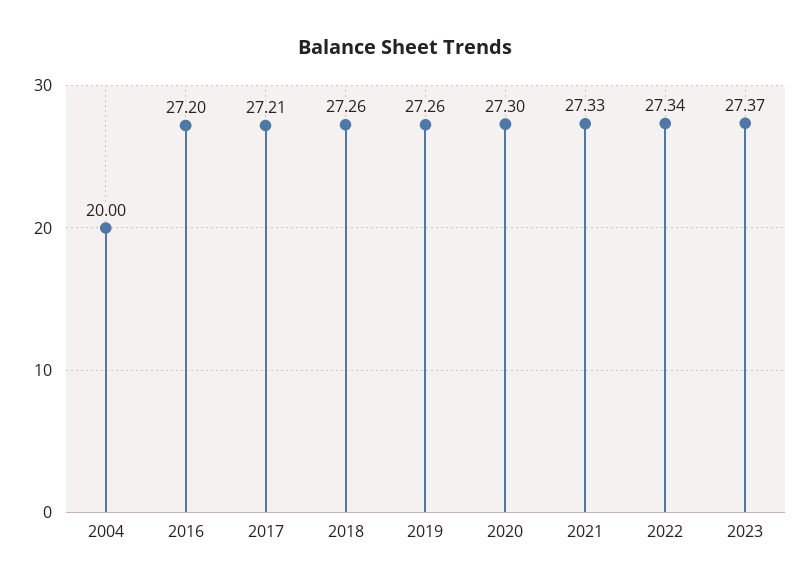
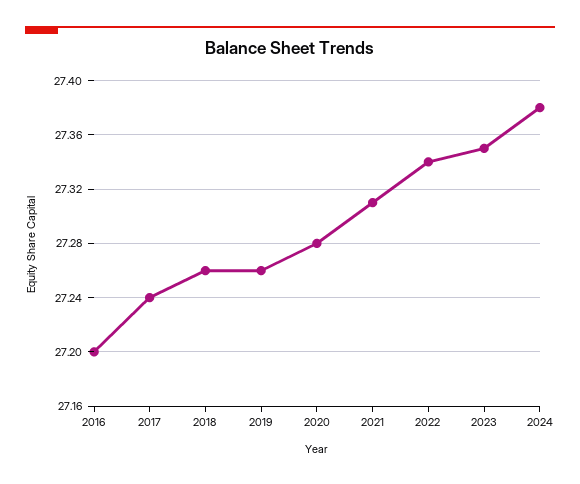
2004: 20 -> none
2017: 27.21 -> 27.24
2020: 27.3 -> 27.28
2021: 27.33 -> 27.31
2023: 27.37 -> 27.35
2024: none -> 27.38

